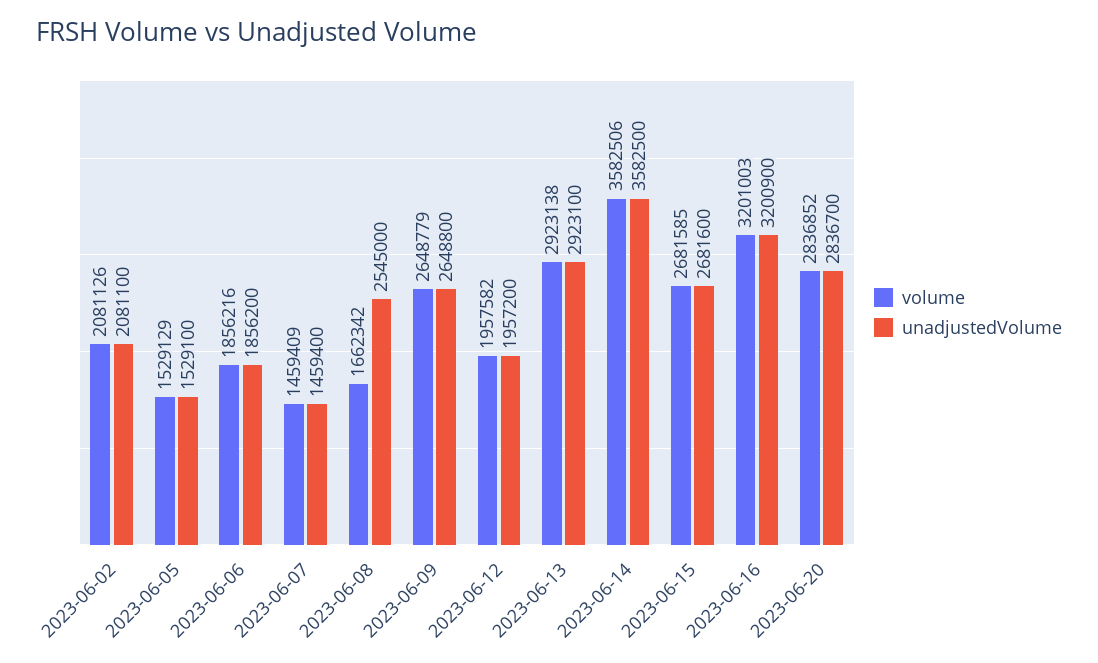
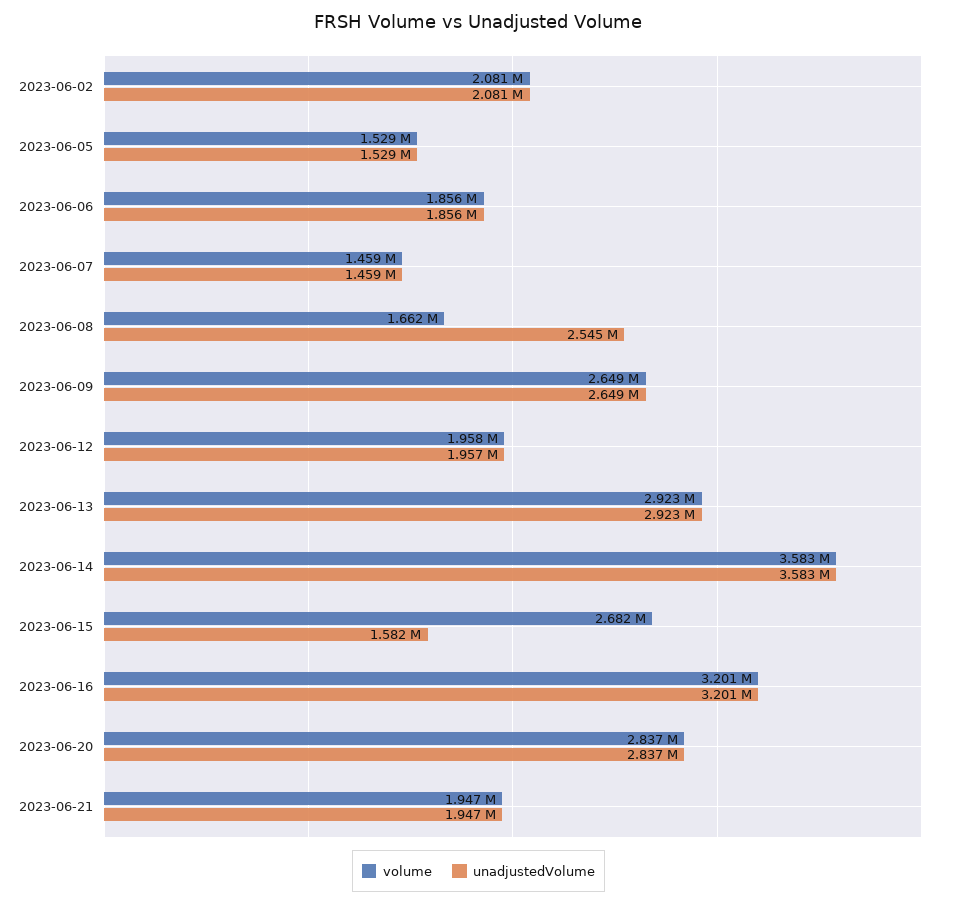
unadjustedVolume, 2023-06-15: 2681600 -> 1582000
volume, 2023-06-21: none -> 1947000
unadjustedVolume, 2023-06-21: none -> 1947000

